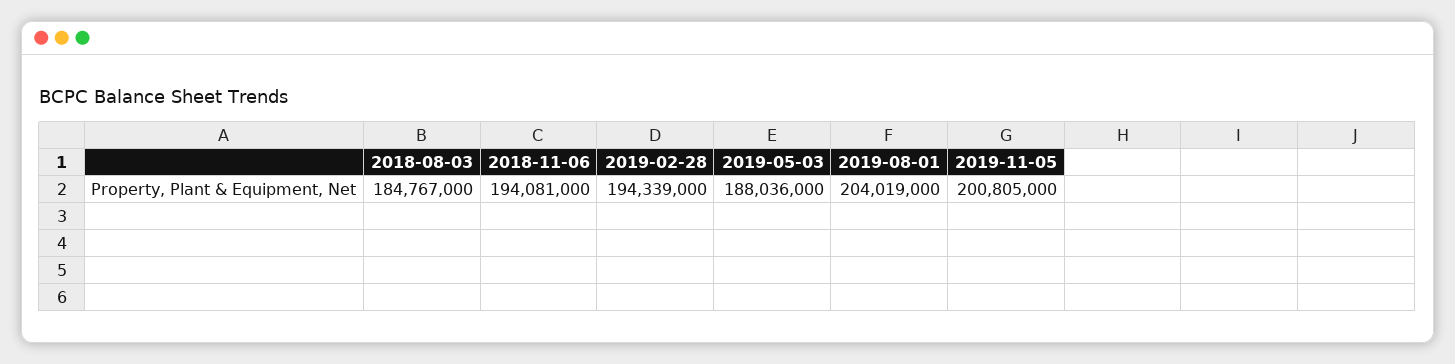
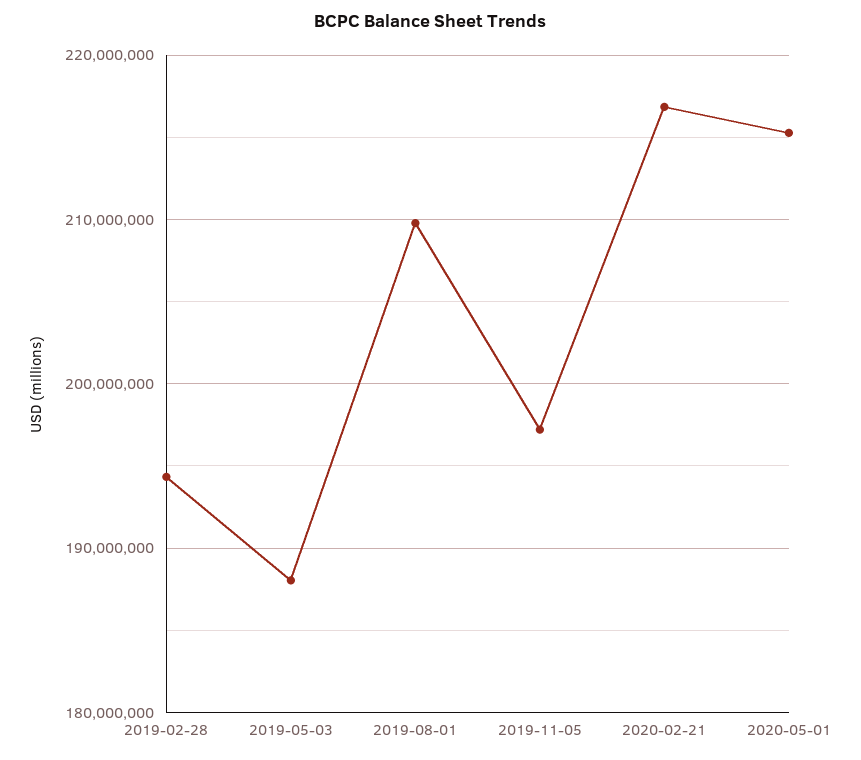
2018-08-03: 184767000 -> none
2018-11-06: 194081000 -> none
2019-08-01: 204019000 -> 210000000
2019-11-05: 200805000 -> 197000000
2020-02-21: none -> 217000000
2020-05-01: none -> 215000000

